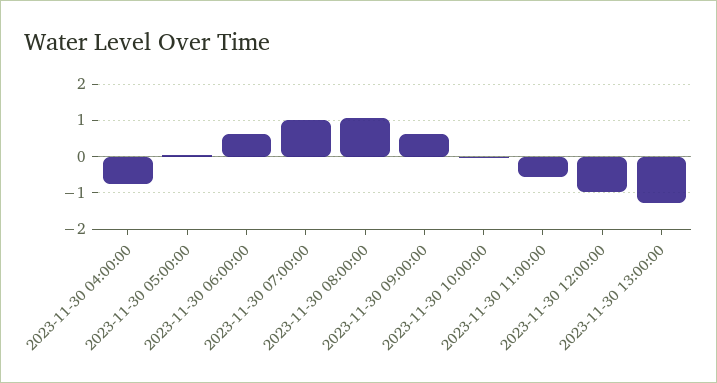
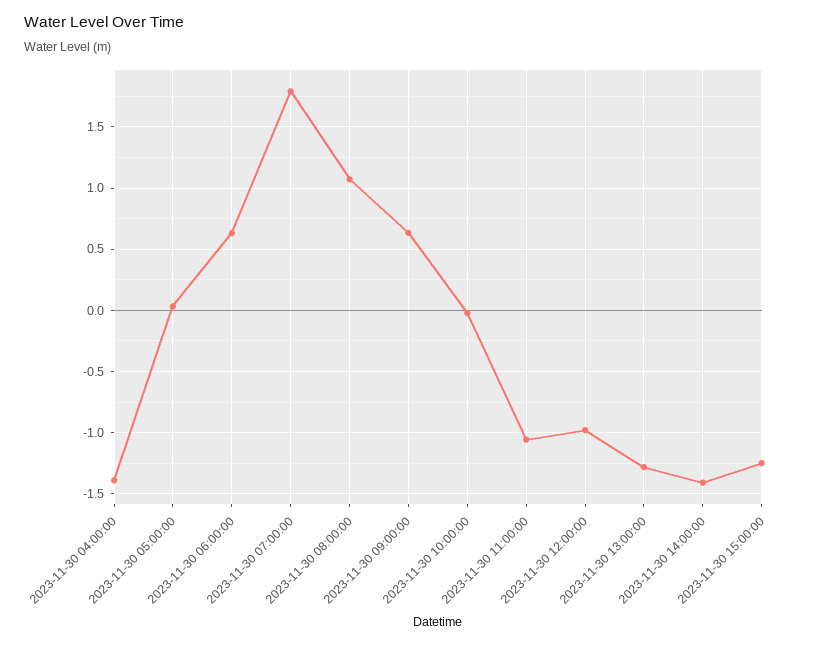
2023-11-30 04:00:00: -0.8 -> -1.4
2023-11-30 07:00:00: 1 -> 1.8
2023-11-30 11:00:00: -0.6 -> -1.05
2023-11-30 14:00:00: none -> -1.4
2023-11-30 15:00:00: none -> -1.25

